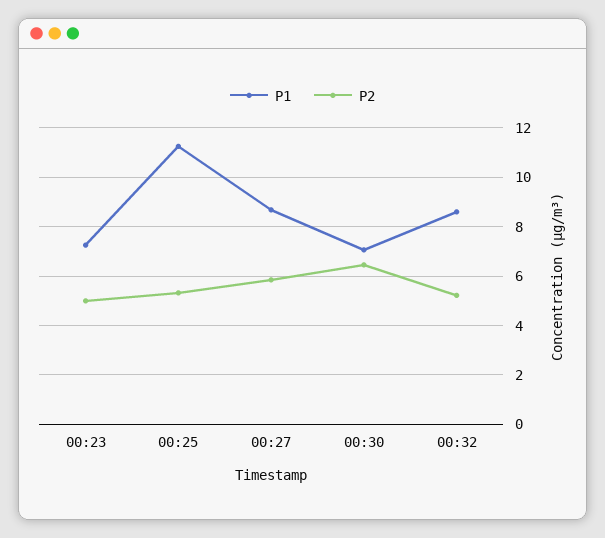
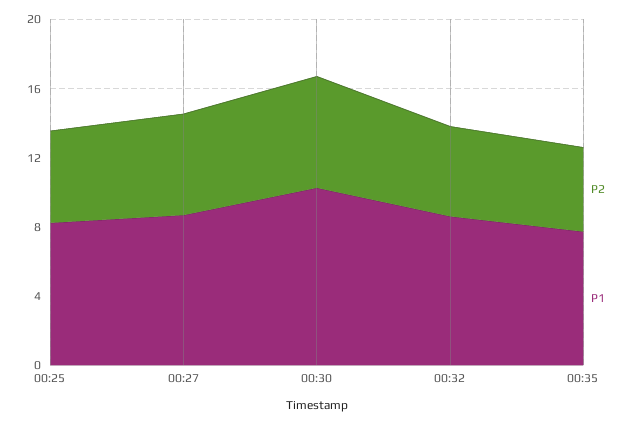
P1, 00:23: 7.25 -> none
P2, 00:23: 5 -> none
P1, 00:25: 11.25 -> 8
P1, 00:30: 7 -> 10
P2, 00:35: none -> 5
P1, 00:35: none -> 8

